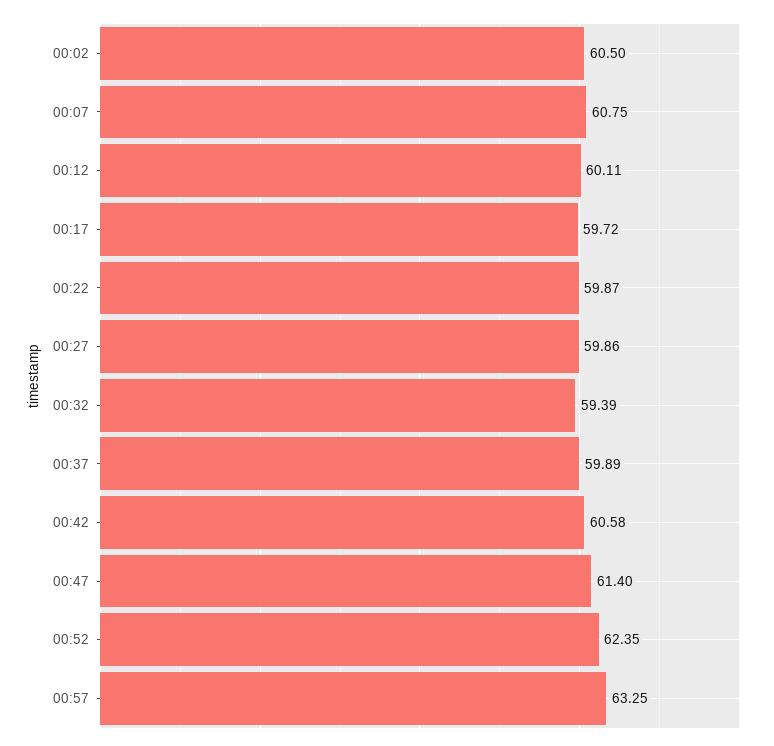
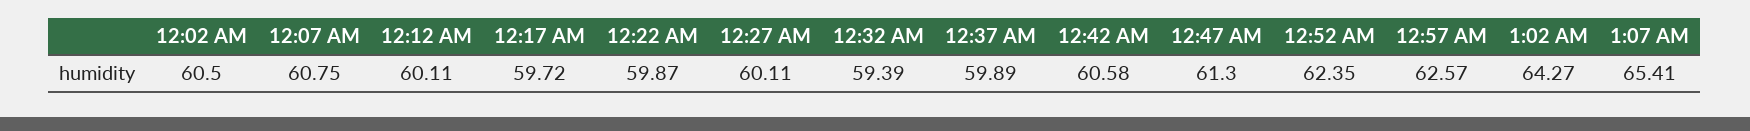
00:27: 59.86 -> 60.11
00:47: 61.4 -> 61.3
00:57: 63.25 -> 62.57
1:02 AM: none -> 64.27
1:07 AM: none -> 65.41

